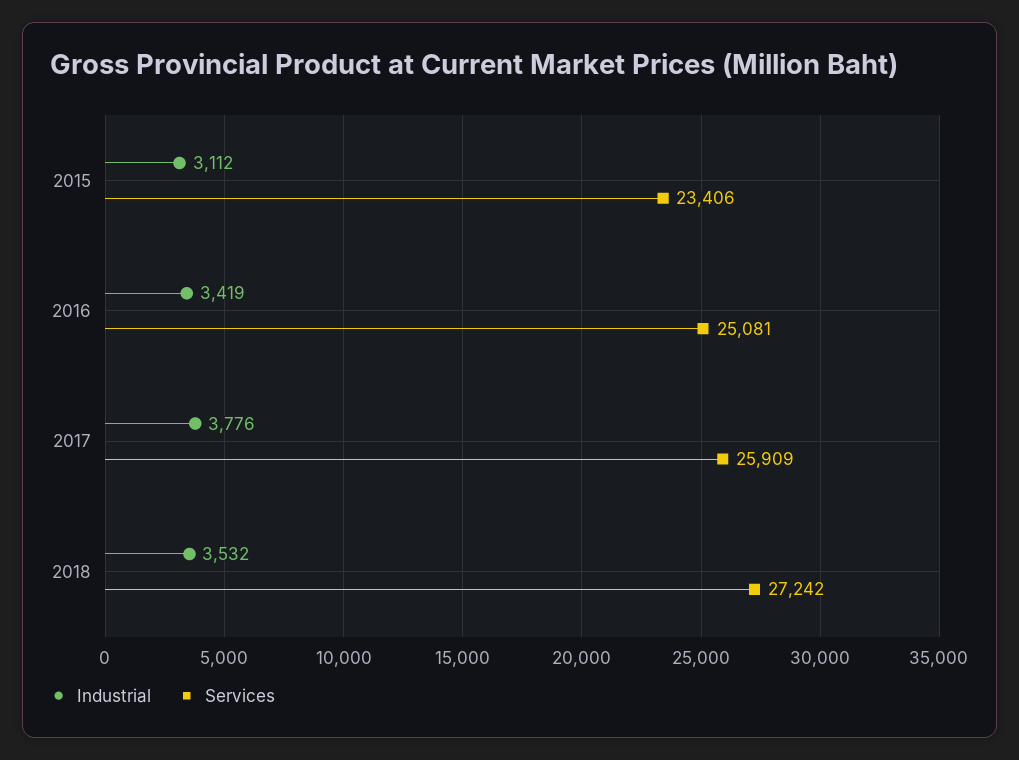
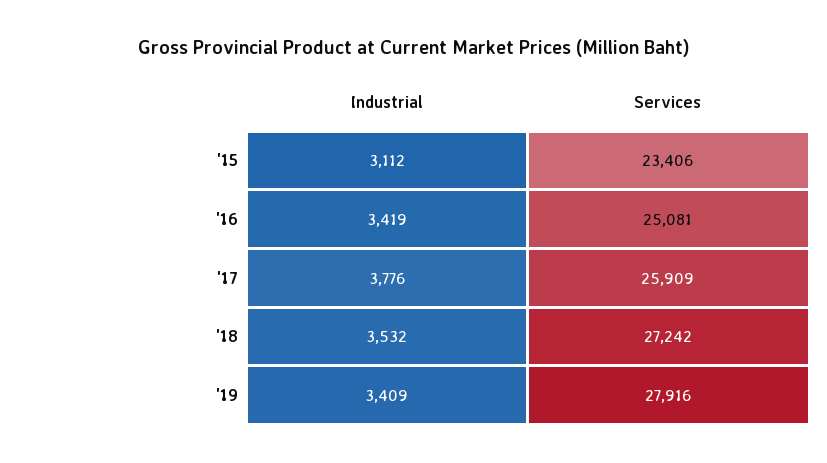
Industrial, '19: none -> 3409
Services, '19: none -> 27916

